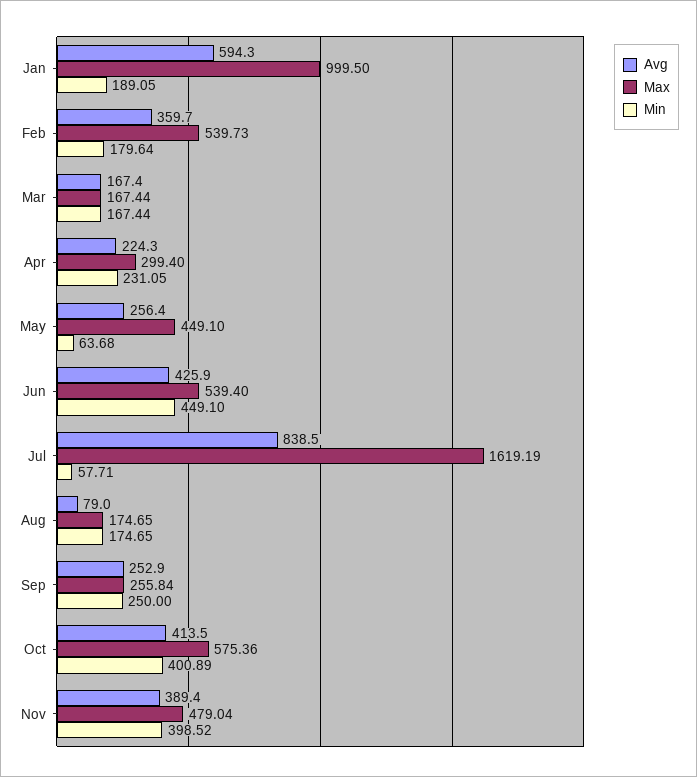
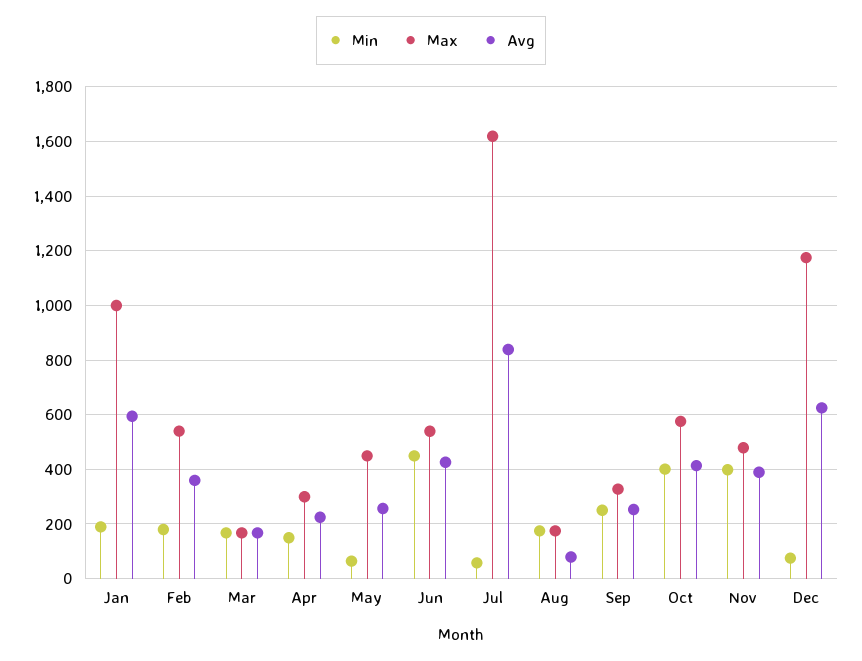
Min, Apr: 231.05 -> 150
Max, Sep: 255.84 -> 325
Min, Dec: none -> 75
Max, Dec: none -> 1175
Avg, Dec: none -> 625

